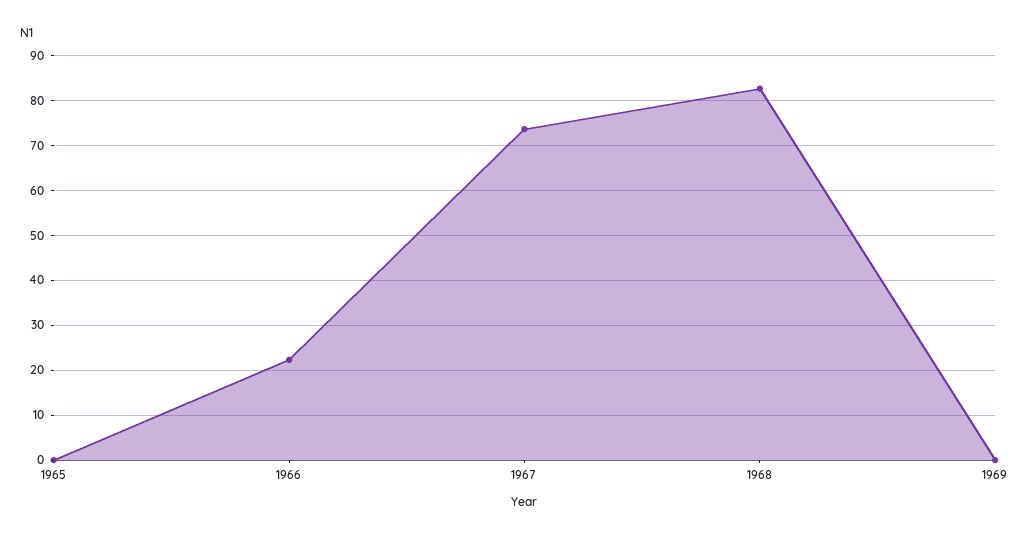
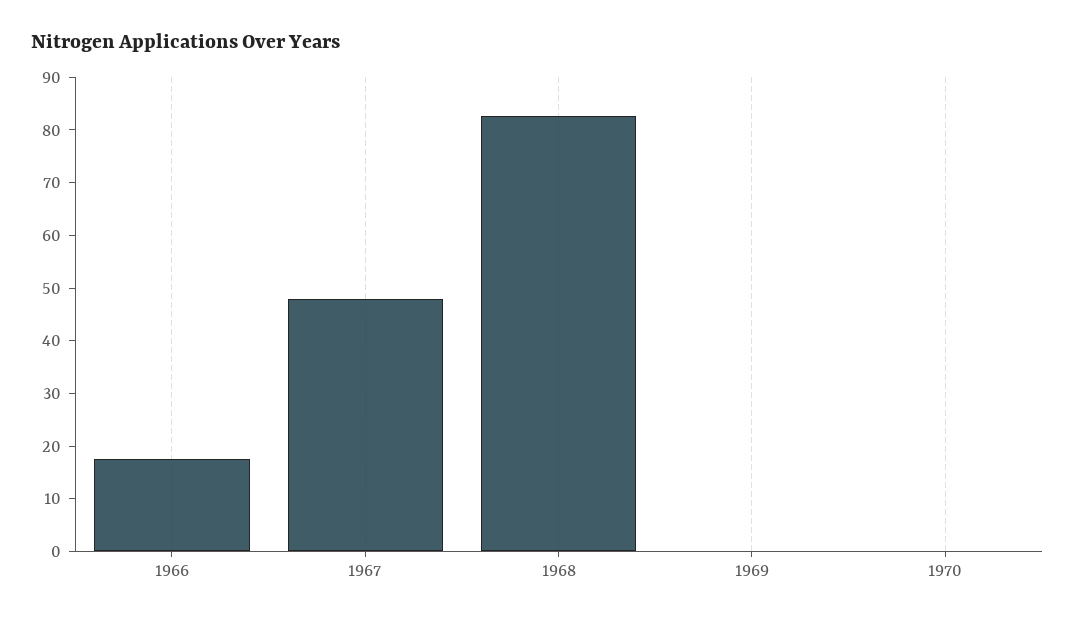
1965: 0 -> none
1966: 22 -> 18
1967: 74 -> 48
1970: none -> 0

